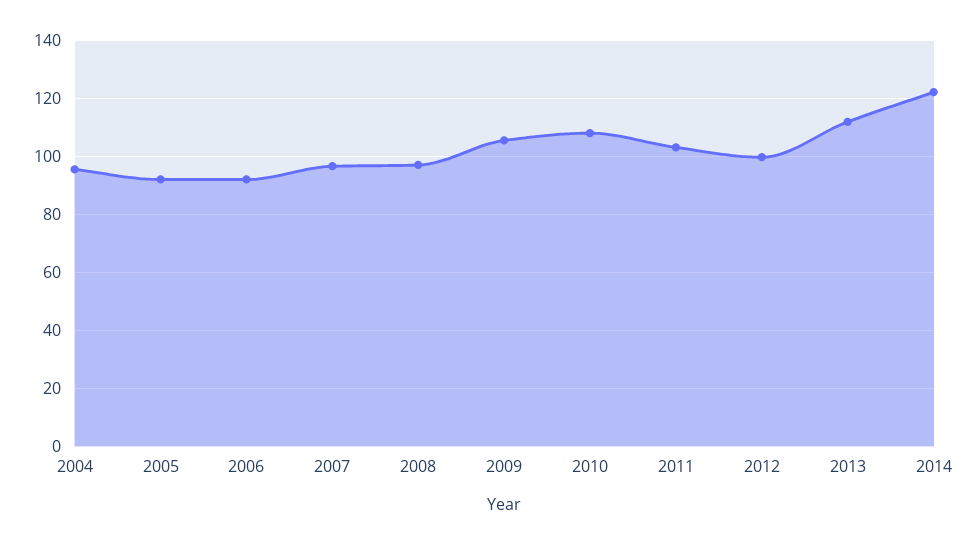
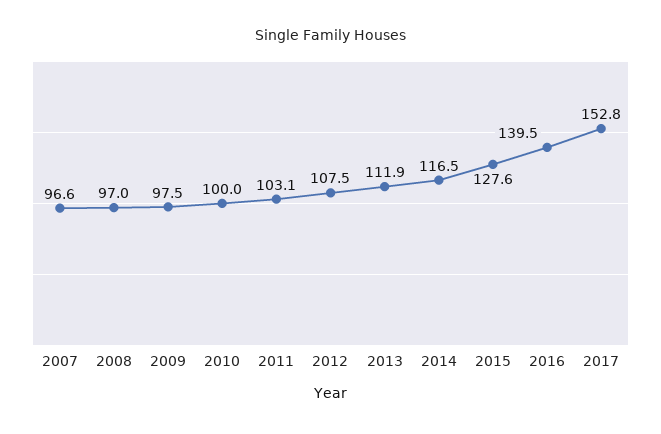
2004: 95 -> none
2005: 92.5 -> none
2006: 92.5 -> none
2009: 105 -> 97.5
2010: 107.5 -> 100
2012: 100 -> 107.5
2014: 122.5 -> 116.5
2015: none -> 127.6
2016: none -> 139.5
2017: none -> 152.8

